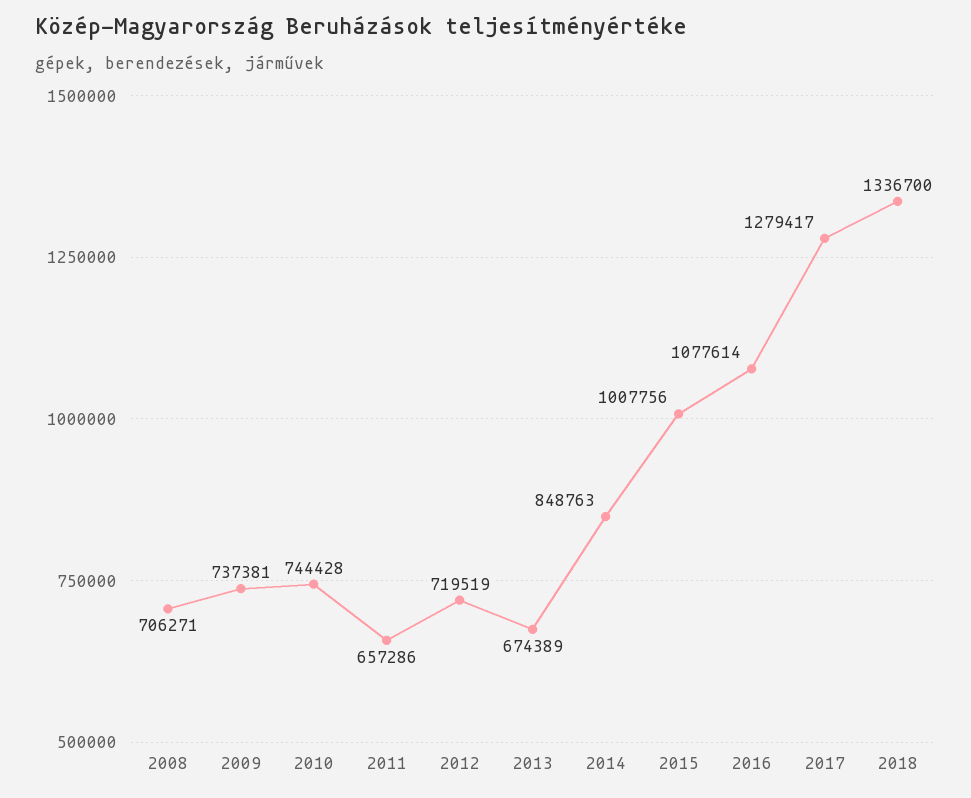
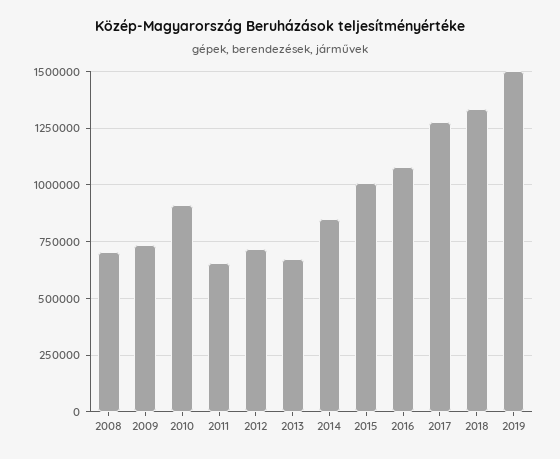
2010: 744428 -> 900000
2019: none -> 1500000

